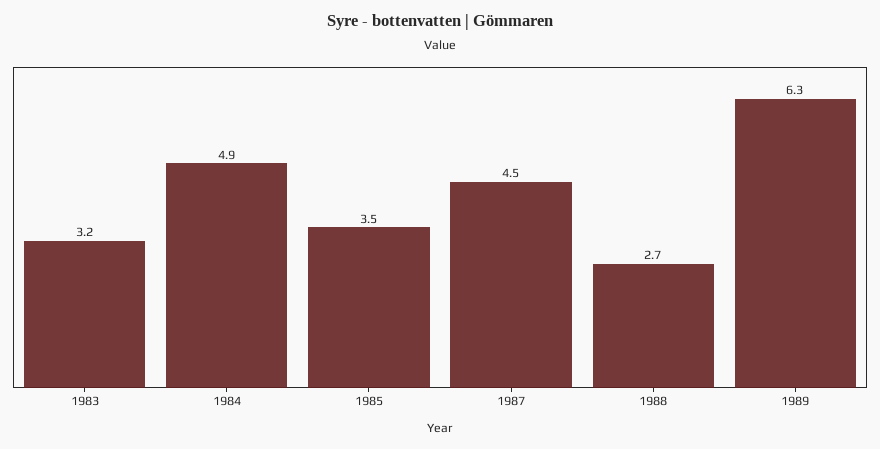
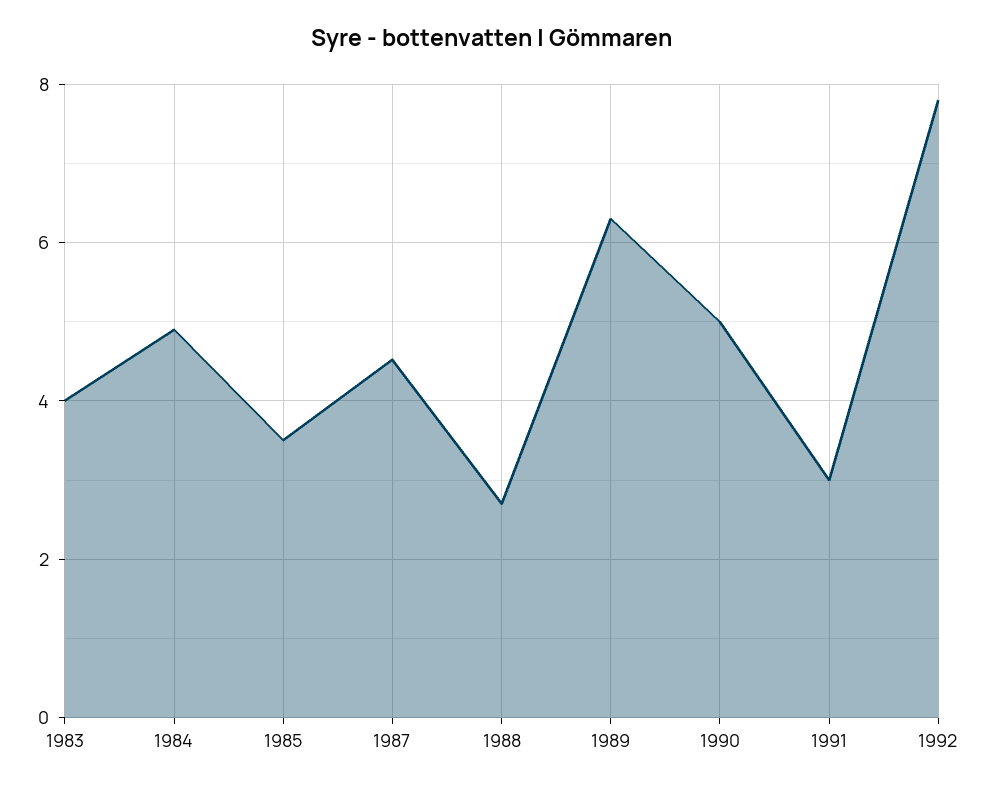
1983: 3.2 -> 4
1990: none -> 5
1991: none -> 3
1992: none -> 7.8

